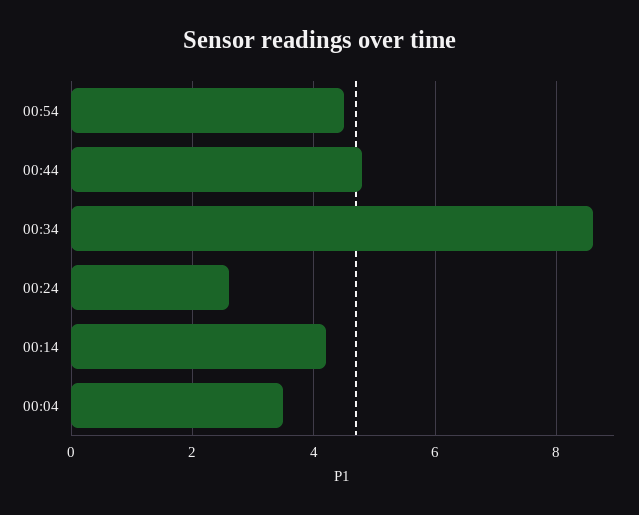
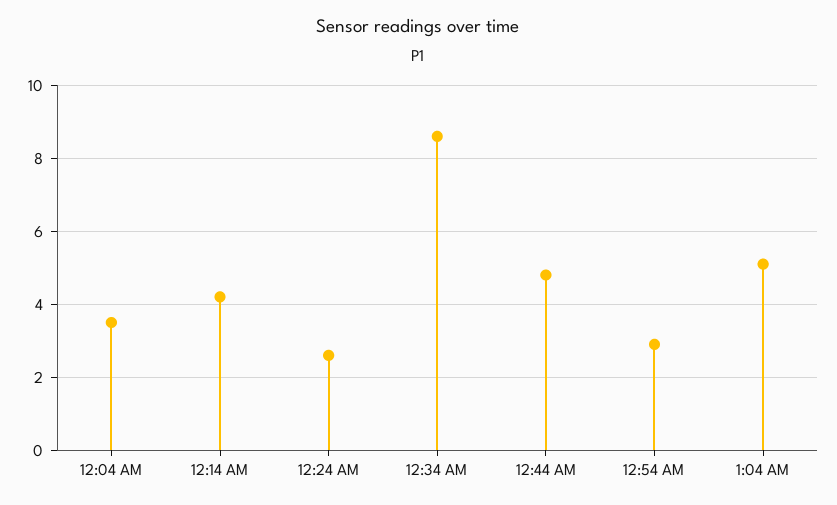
00:54: 4.5 -> 3
1:04 AM: none -> 5

